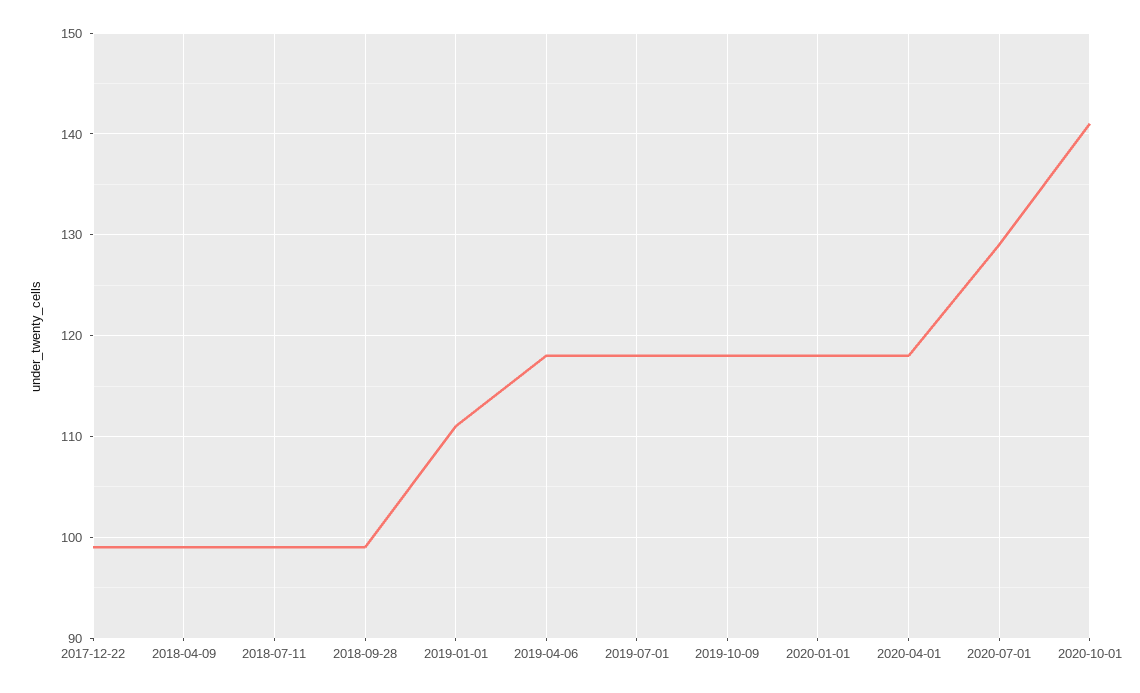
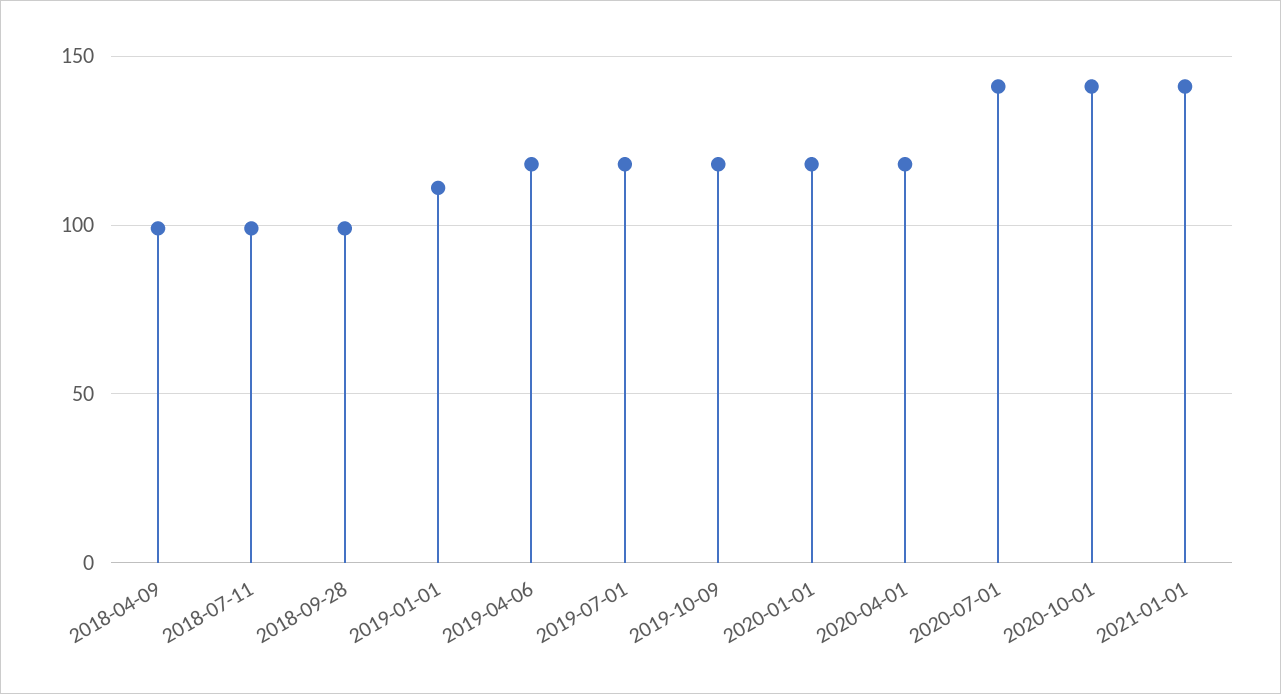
2017-12-22: 99 -> none
2020-07-01: 129 -> 140
2021-01-01: none -> 140

